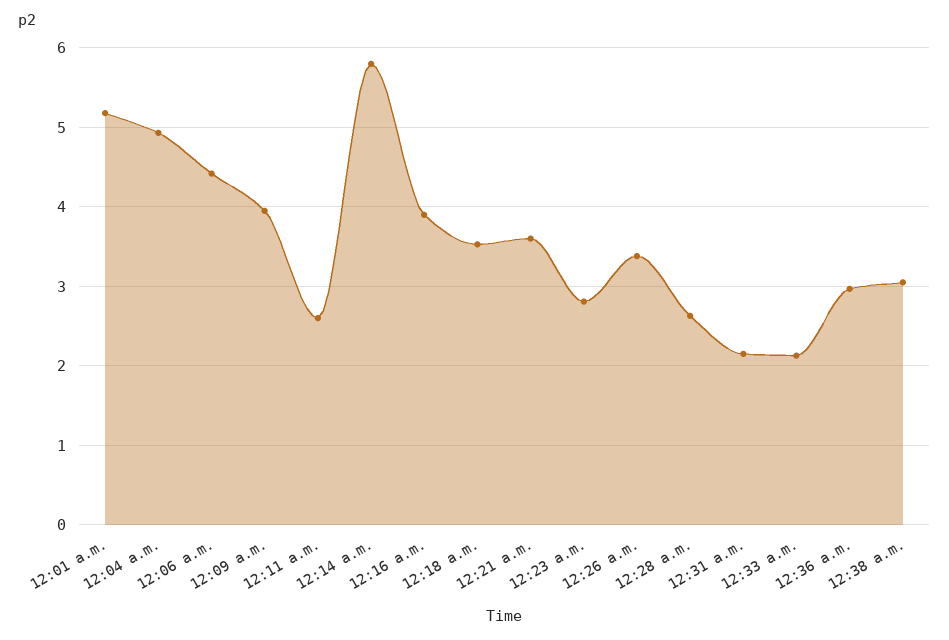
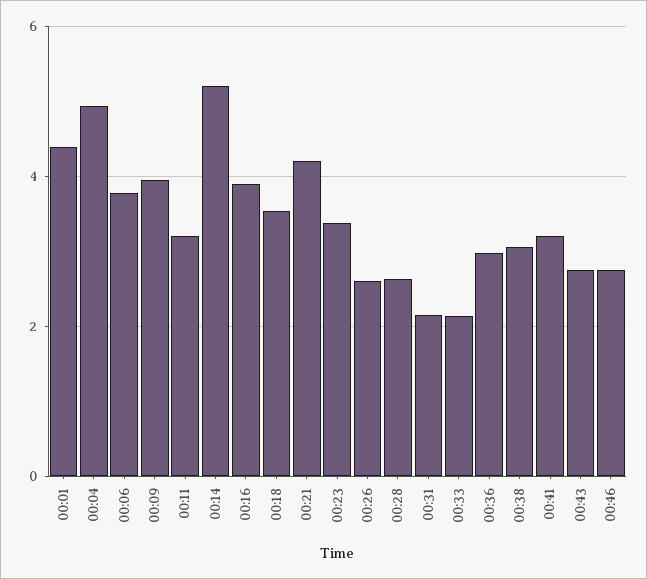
12:01 a.m.: 5.2 -> 4.4
12:06 a.m.: 4.4 -> 3.8
12:11 a.m.: 2.6 -> 3.2
12:14 a.m.: 5.8 -> 5.2
12:21 a.m.: 3.6 -> 4.2
12:23 a.m.: 2.8 -> 3.4
12:26 a.m.: 3.4 -> 2.6
00:41: none -> 3.2
00:43: none -> 2.8
00:46: none -> 2.8

